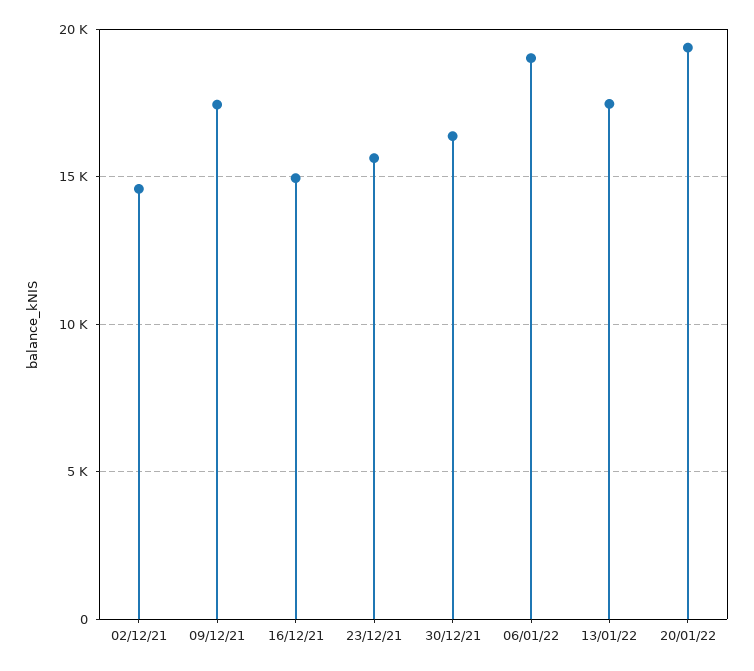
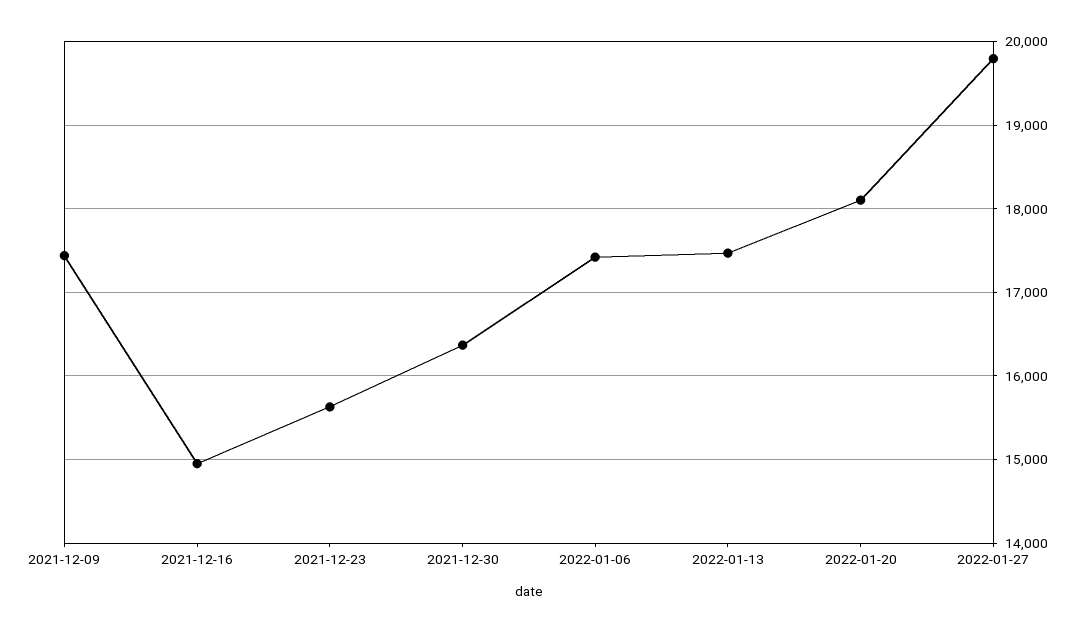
02/12/21: 14500 -> none
06/01/22: 19000 -> 17400
20/01/22: 19500 -> 18100
2022-01-27: none -> 19800

